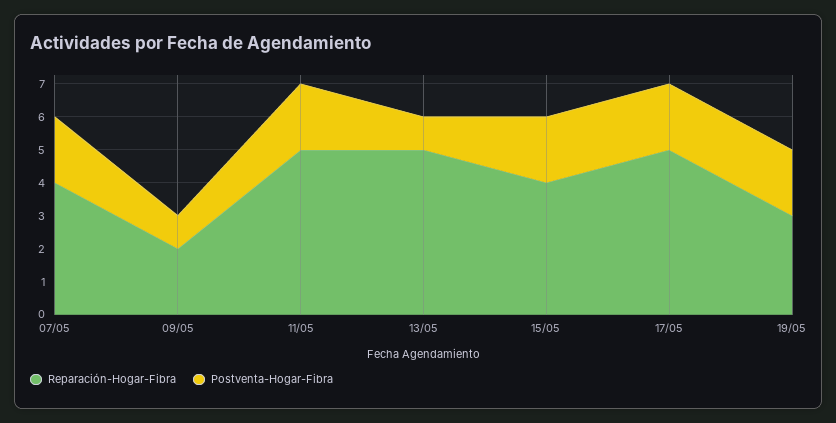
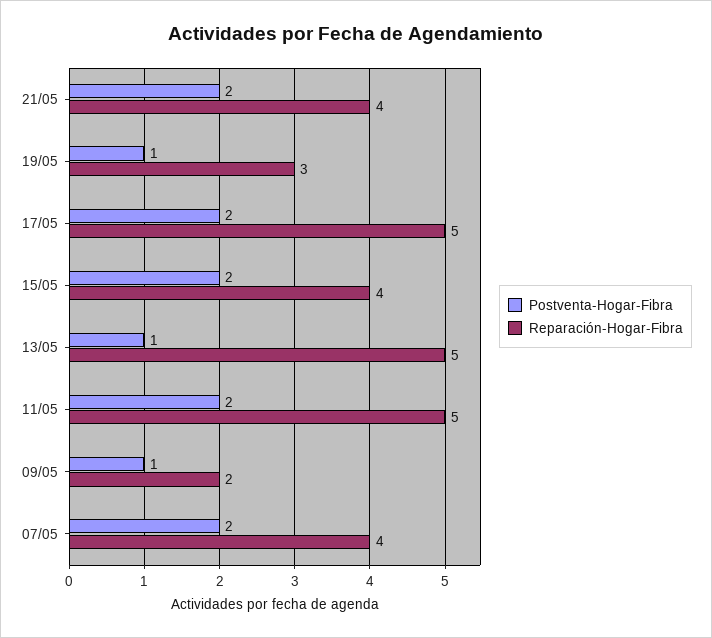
Postventa-Hogar-Fibra, 19/05: 2 -> 1
Postventa-Hogar-Fibra, 21/05: none -> 2
Reparación-Hogar-Fibra, 21/05: none -> 4

